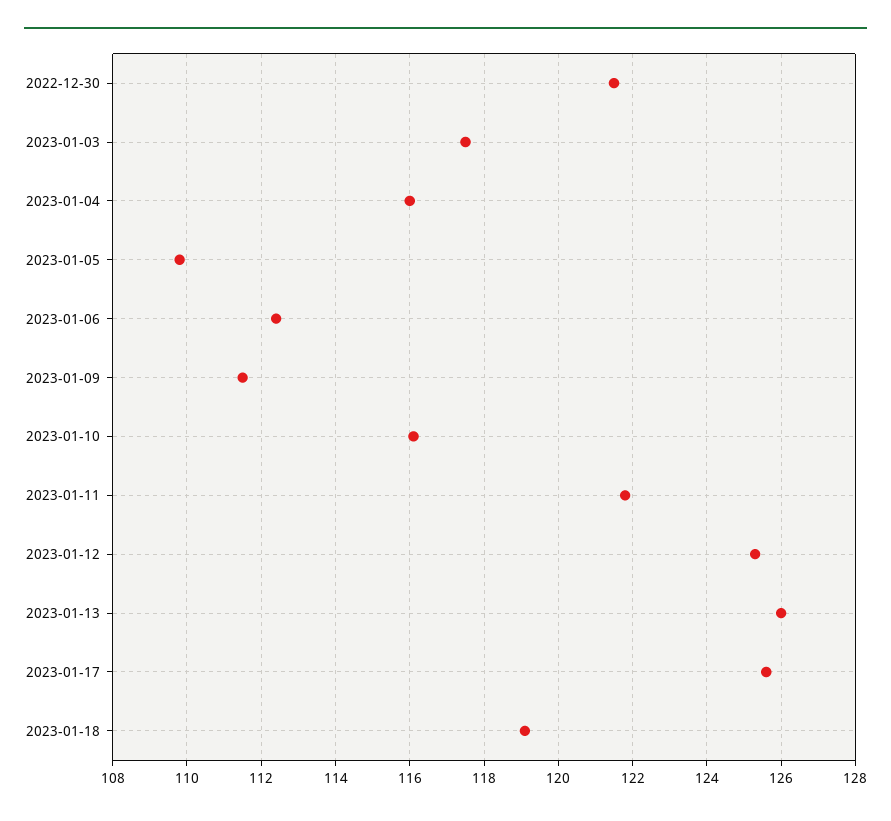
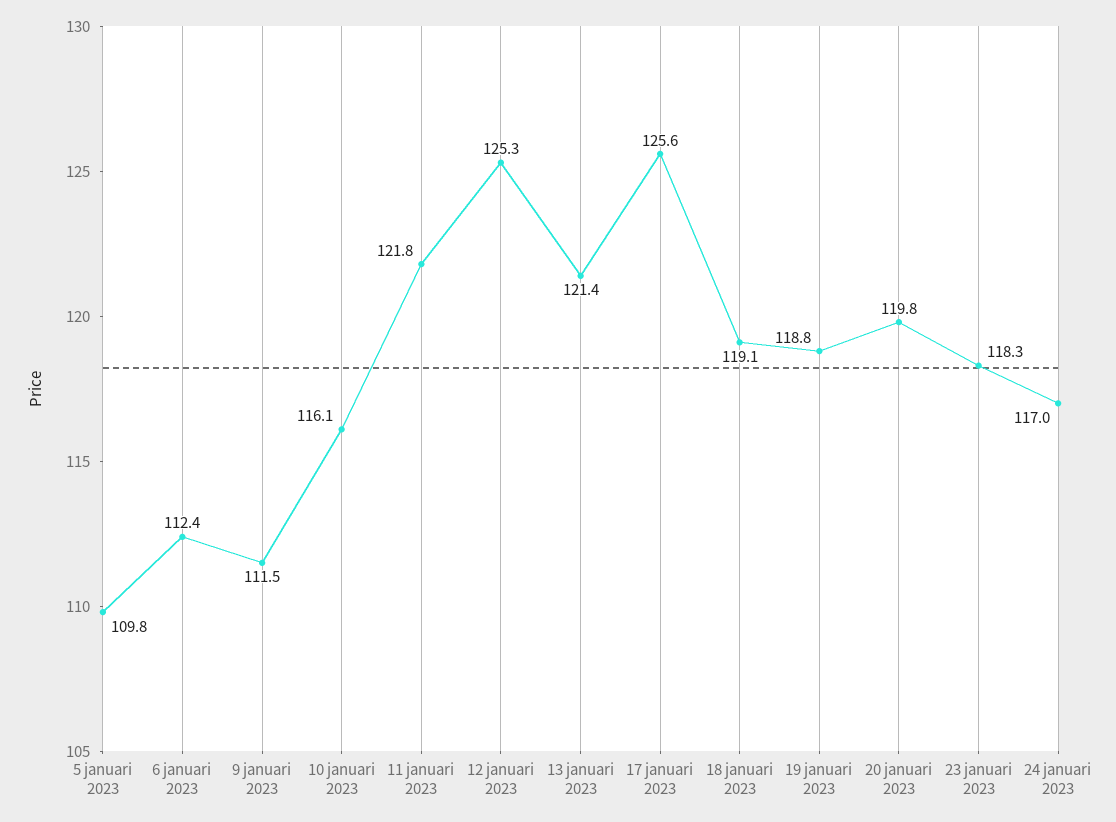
2022-12-30: 121.5 -> none
2023-01-03: 117.5 -> none
2023-01-04: 116 -> none
2023-01-13: 126 -> 121.4
19 januari 2023: none -> 118.8
20 januari 2023: none -> 119.8
23 januari 2023: none -> 118.3
24 januari 2023: none -> 117

